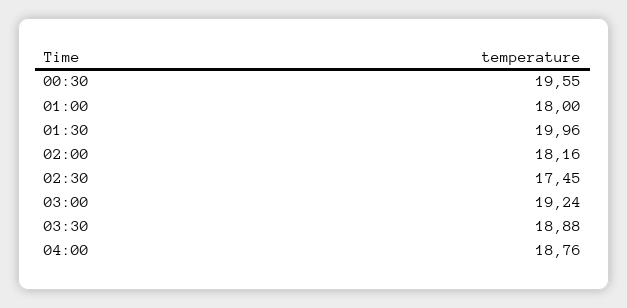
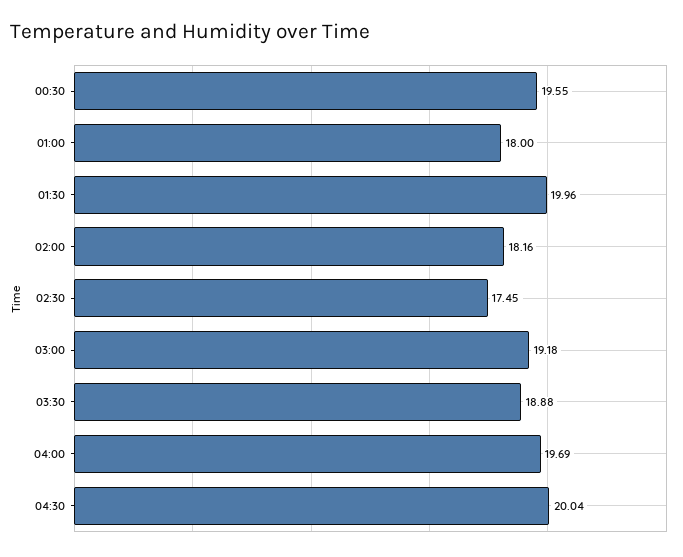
03:00: 19.24 -> 19.18
04:00: 18.76 -> 19.69
04:30: none -> 20.04

